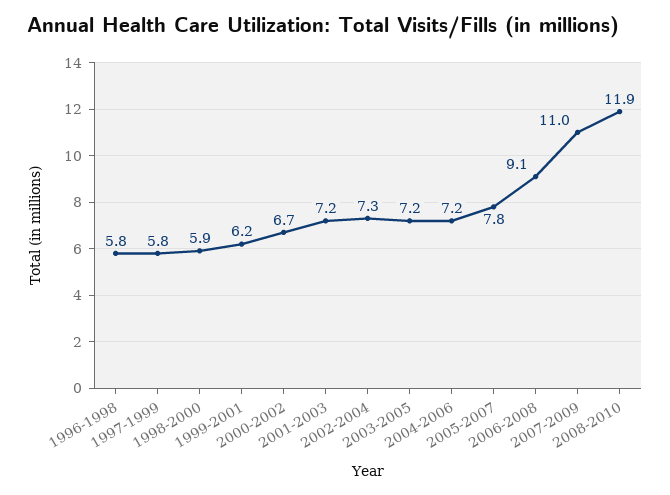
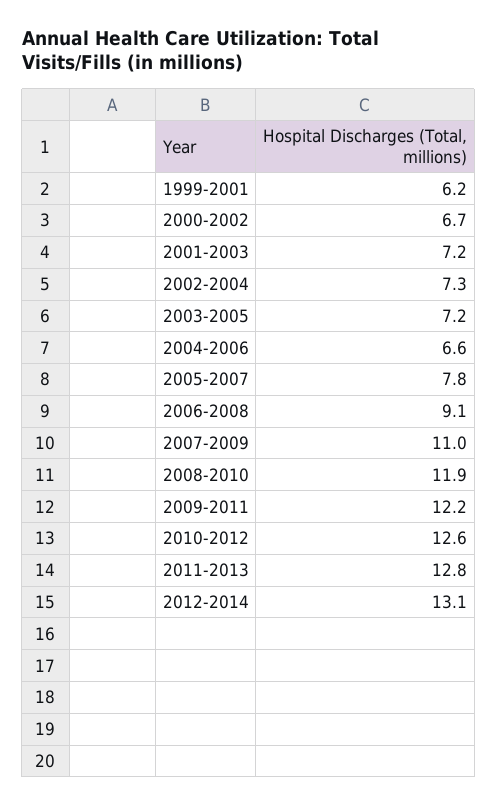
1996-1998: 5.8 -> none
1997-1999: 5.8 -> none
1998-2000: 5.9 -> none
2004-2006: 7.2 -> 6.6
2009-2011: none -> 12.2
2010-2012: none -> 12.6
2011-2013: none -> 12.8
2012-2014: none -> 13.1

